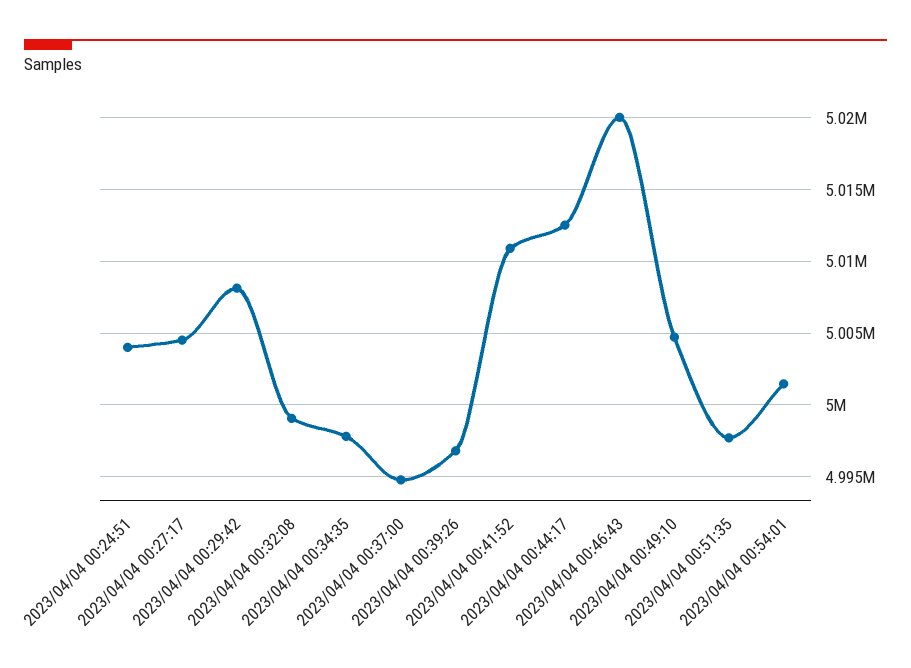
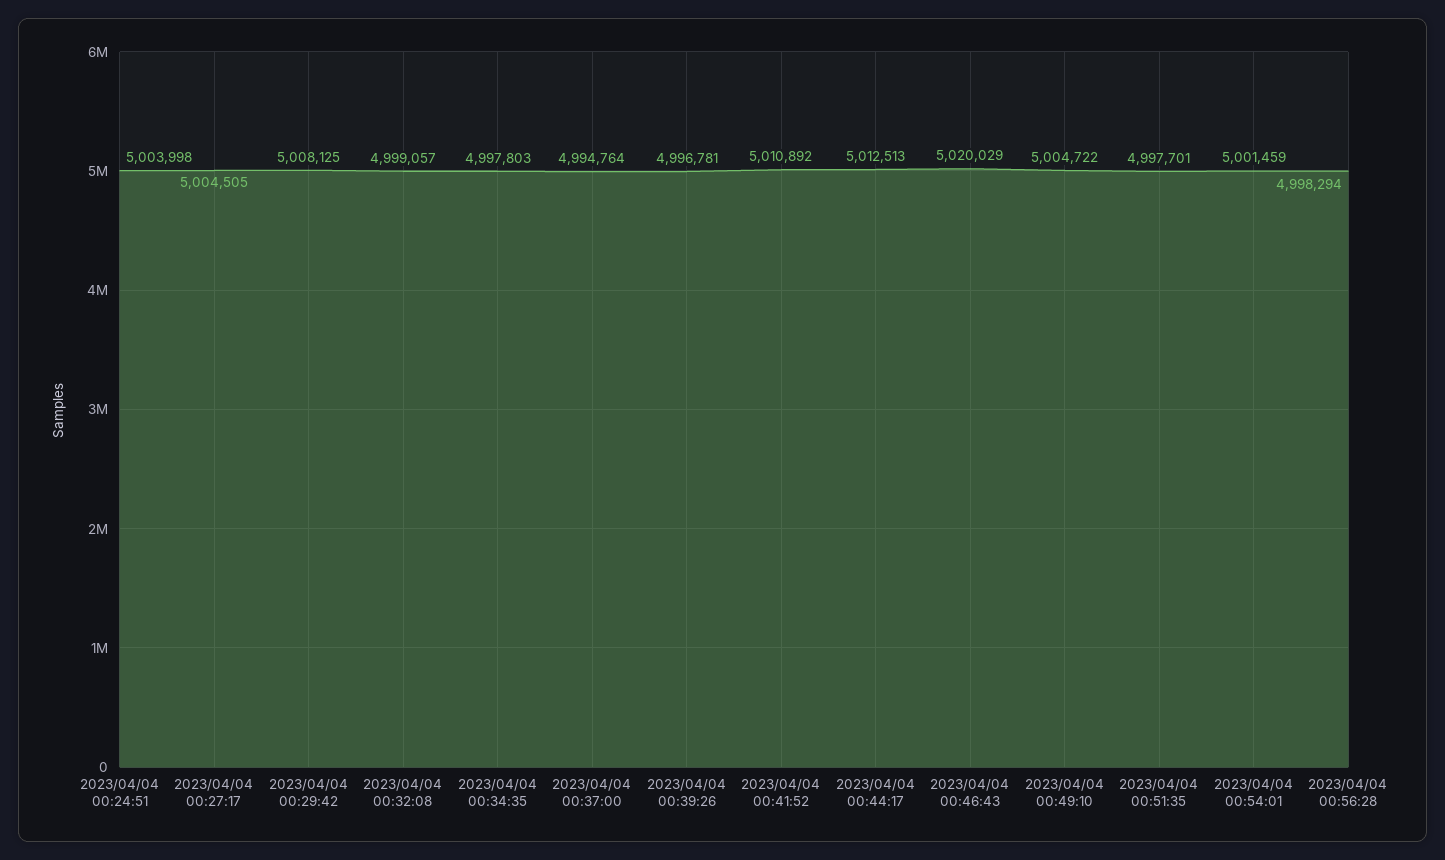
2023/04/04 00:56:28: none -> 4998294

